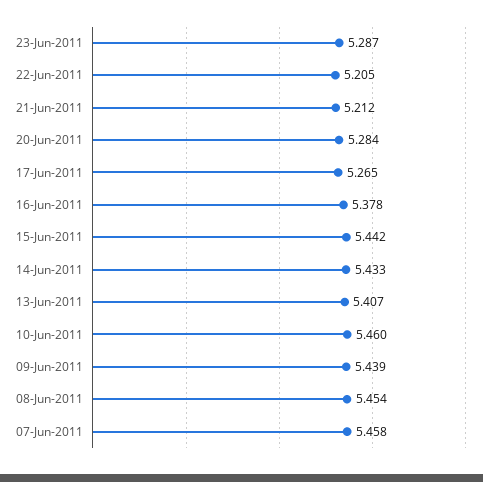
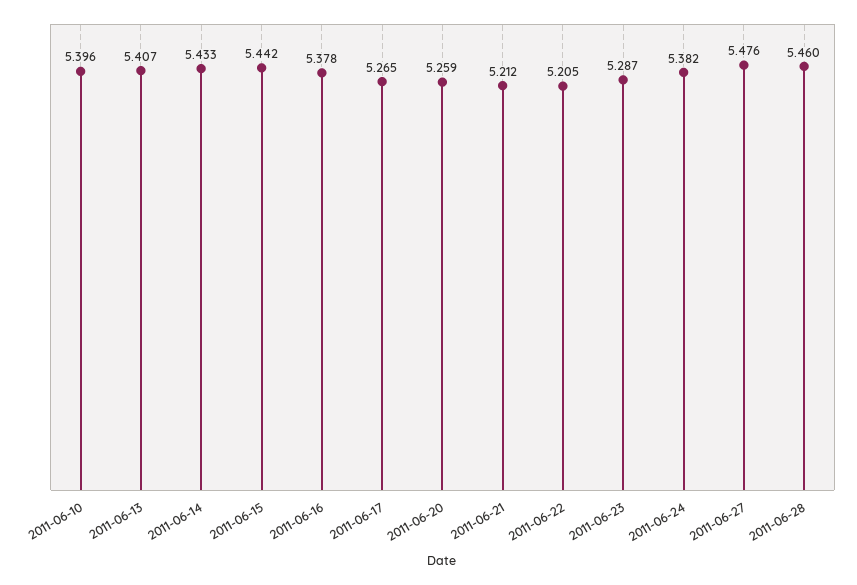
20-Jun-2011: 5.284 -> 5.259
10-Jun-2011: 5.46 -> 5.396
09-Jun-2011: 5.439 -> none
08-Jun-2011: 5.454 -> none
07-Jun-2011: 5.458 -> none
2011-06-24: none -> 5.382
2011-06-27: none -> 5.476
2011-06-28: none -> 5.46

